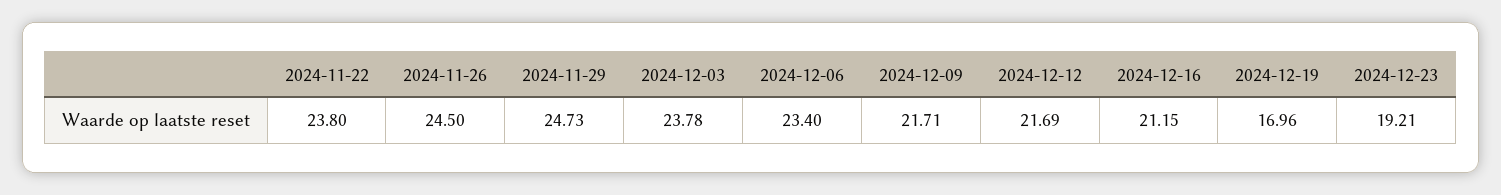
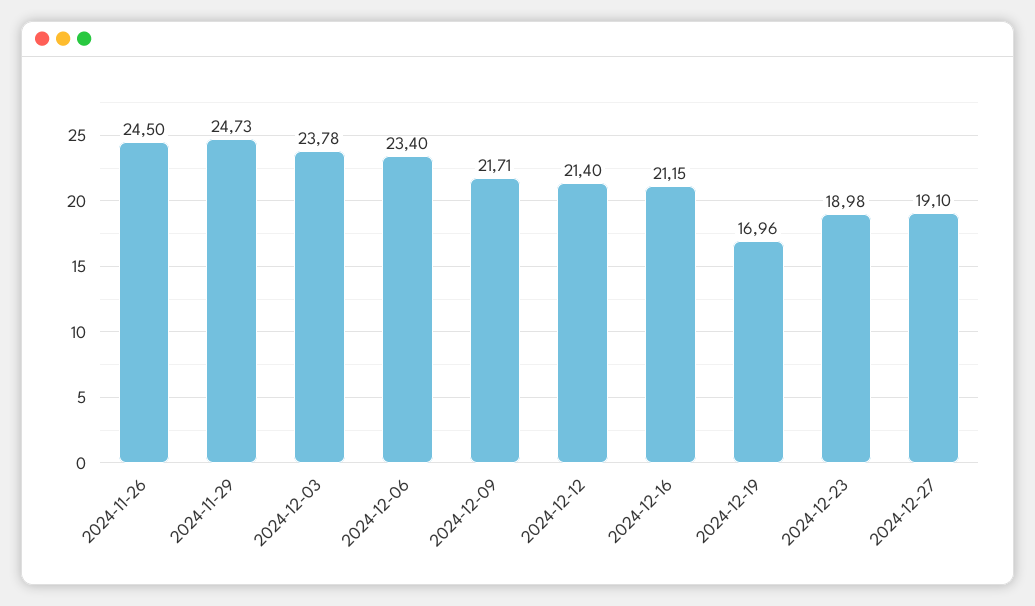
2024-11-22: 23.8 -> none
2024-12-12: 21.69 -> 21.4
2024-12-23: 19.21 -> 18.98
2024-12-27: none -> 19.1

